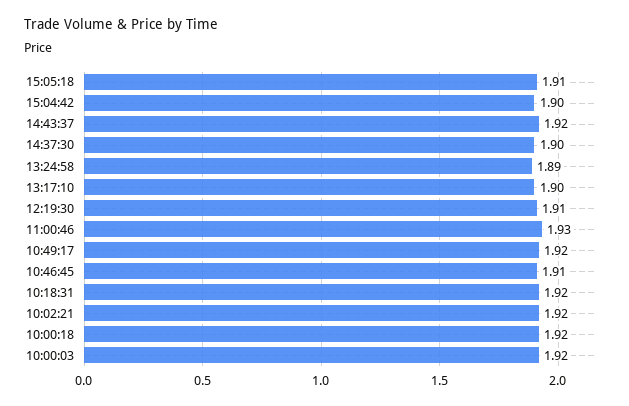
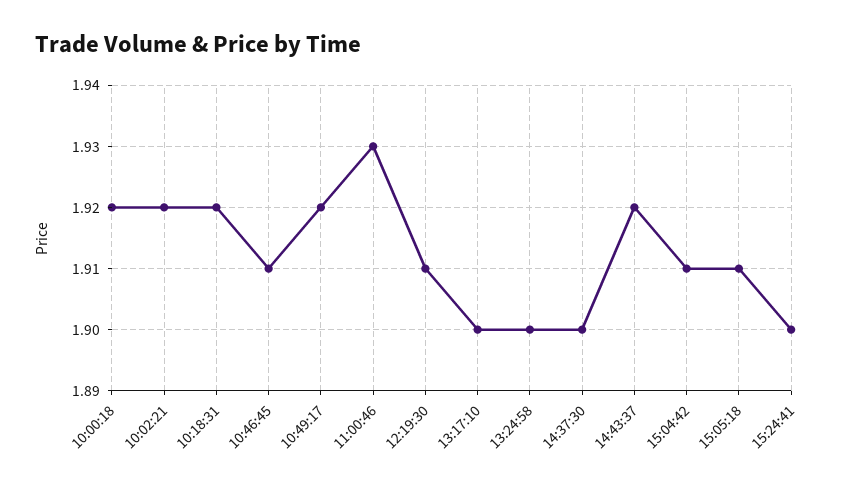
15:04:42: 1.9 -> 1.91
13:24:58: 1.89 -> 1.9
10:00:03: 1.92 -> none
15:24:41: none -> 1.9

